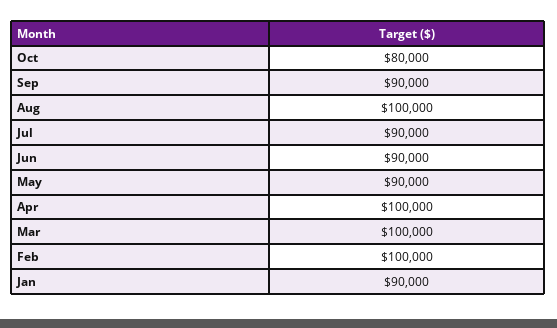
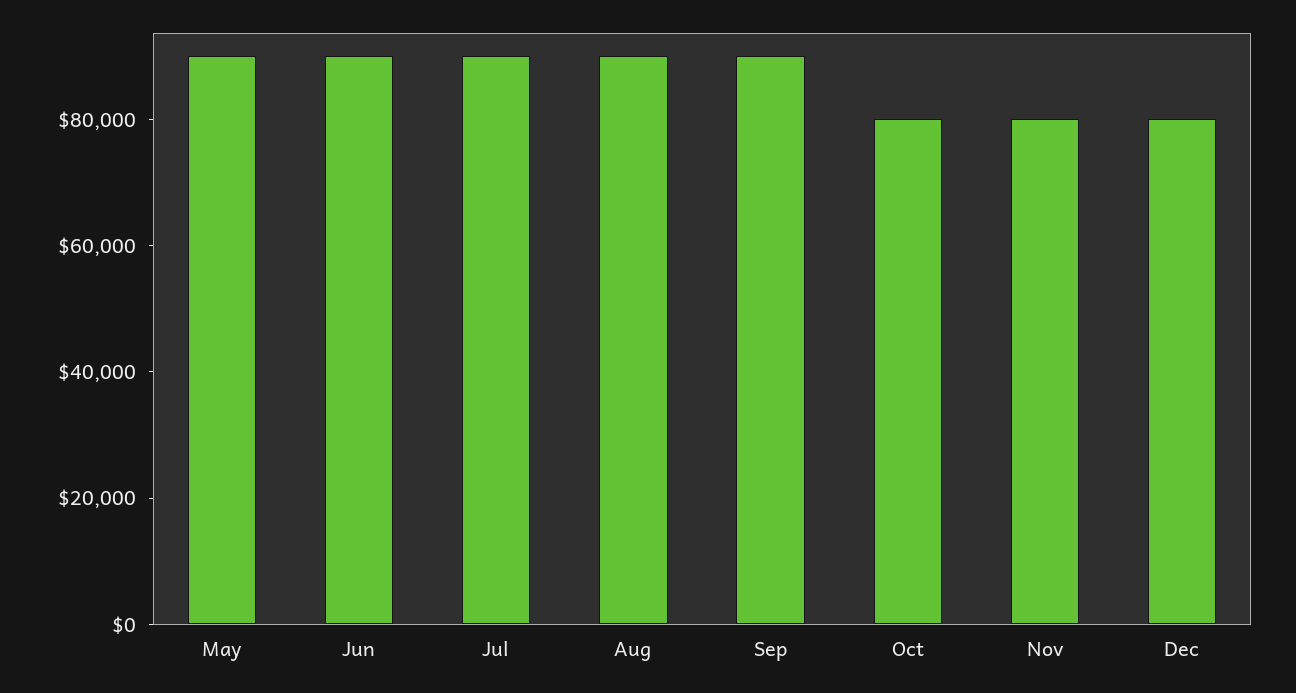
Aug: 100000 -> 90000
Apr: 100000 -> none
Mar: 100000 -> none
Feb: 100000 -> none
Jan: 90000 -> none
Nov: none -> 80000
Dec: none -> 80000

